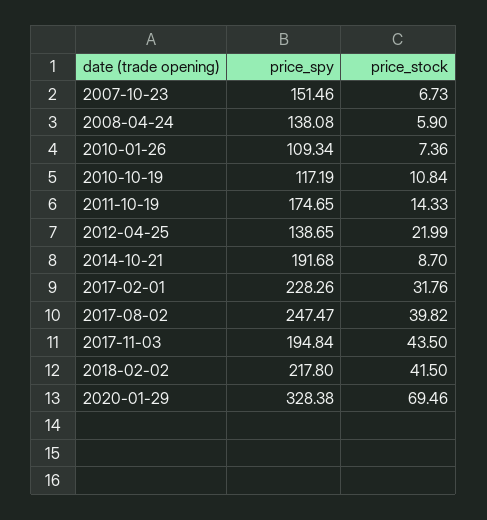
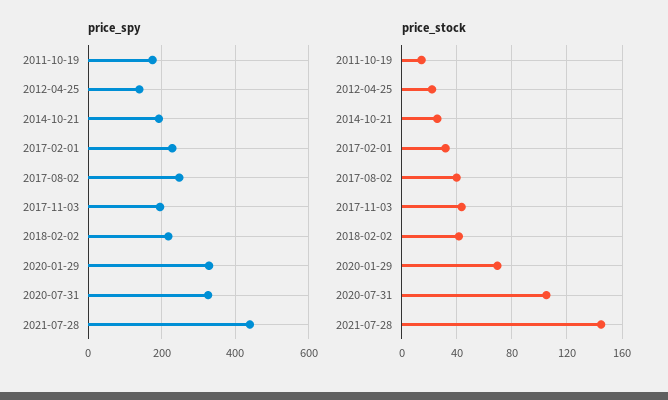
price_spy, 2007-10-23: 151.46 -> none
price_stock, 2007-10-23: 6.73 -> none
price_spy, 2008-04-24: 138.08 -> none
price_stock, 2008-04-24: 5.9 -> none
price_spy, 2010-01-26: 109.34 -> none
price_stock, 2010-01-26: 7.36 -> none
price_spy, 2010-10-19: 117.19 -> none
price_stock, 2010-10-19: 10.84 -> none
price_stock, 2014-10-21: 8.7 -> 25
price_spy, 2020-07-31: none -> 320
price_spy, 2021-07-28: none -> 440
price_stock, 2020-07-31: none -> 105
price_stock, 2021-07-28: none -> 145

